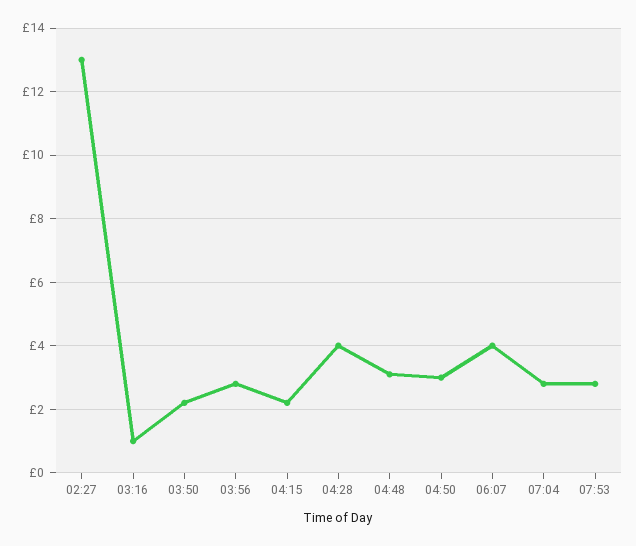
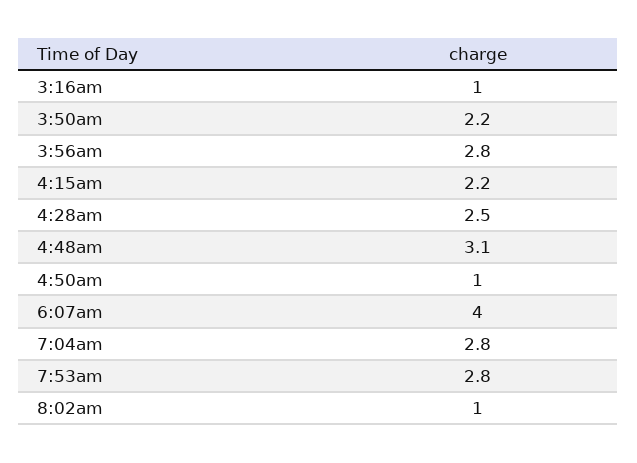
02:27: 13 -> none
04:28: 4 -> 2.5
04:50: 3 -> 1
8:02am: none -> 1

